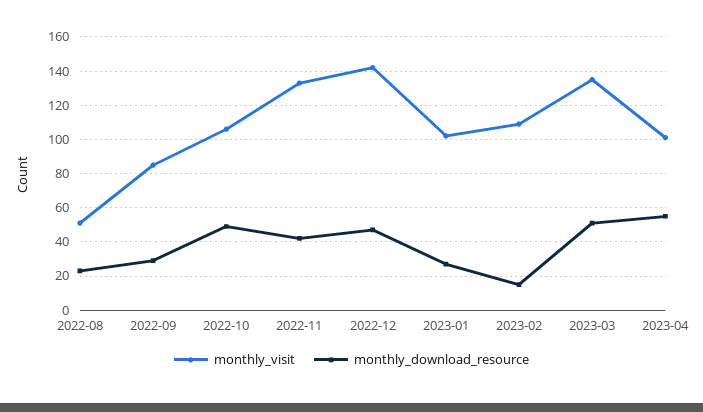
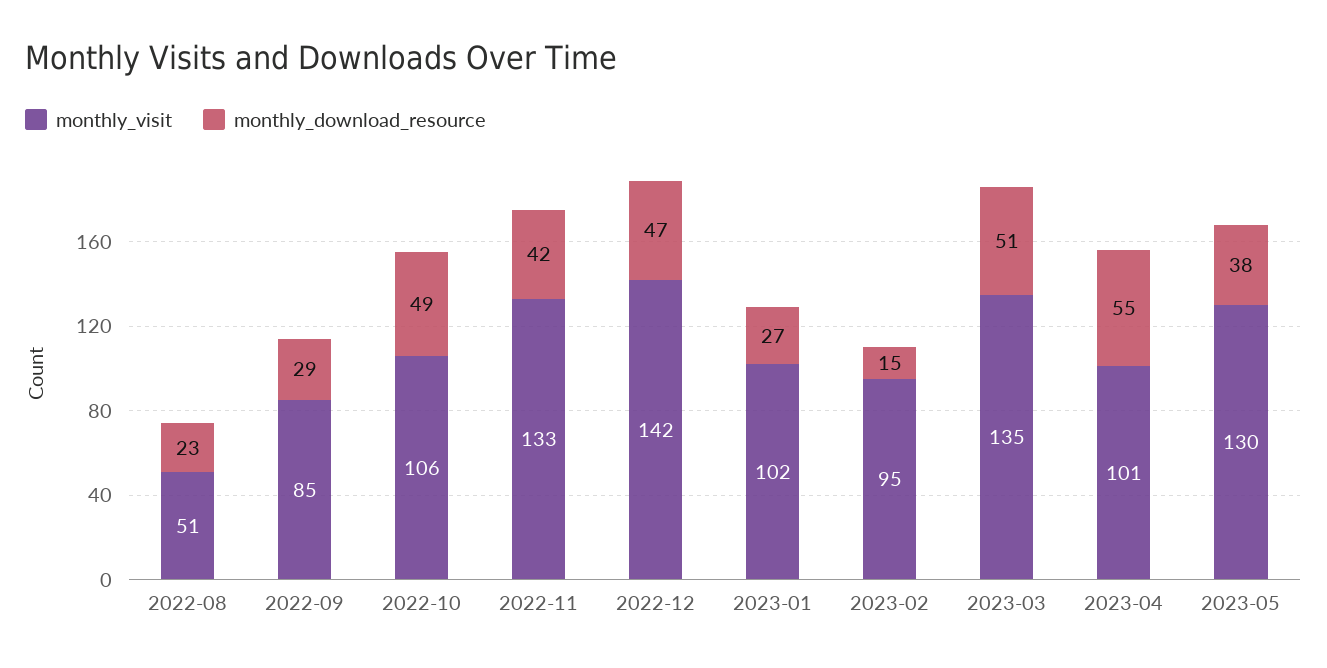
monthly_visit, 2023-02: 110 -> 95
monthly_visit, 2023-05: none -> 130
monthly_download_resource, 2023-05: none -> 38

